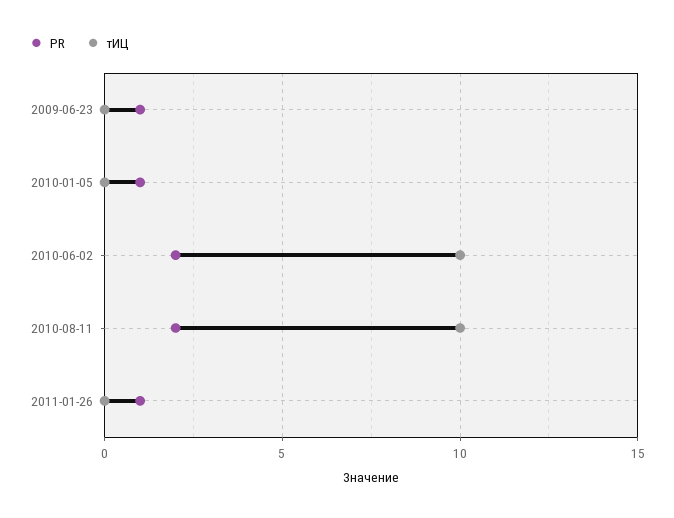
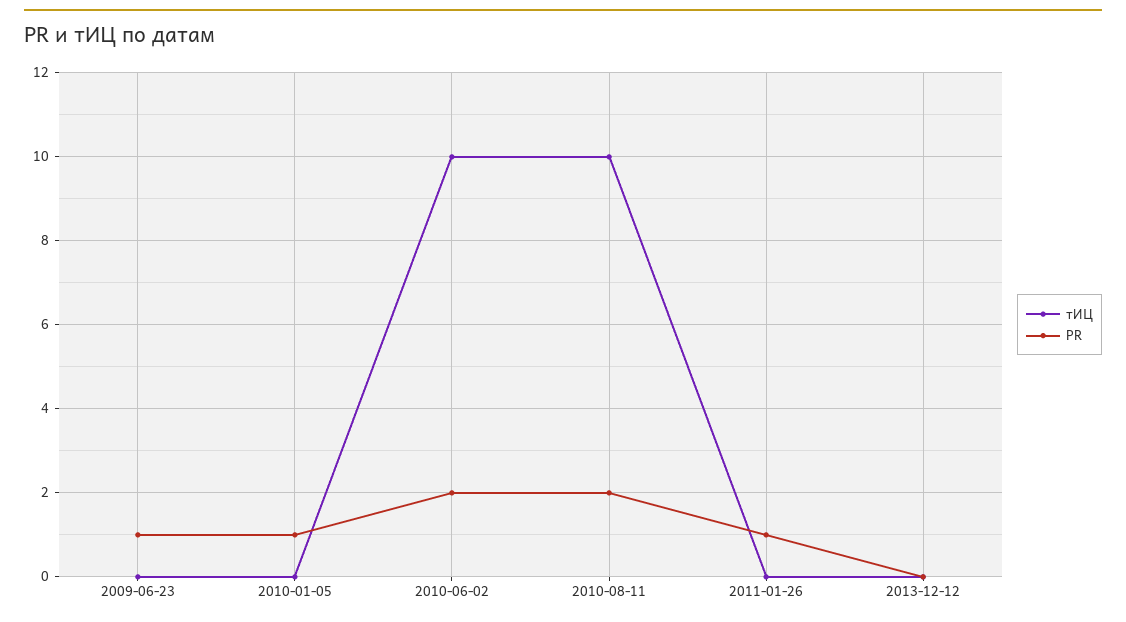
тИЦ, 2013-12-12: none -> 0
PR, 2013-12-12: none -> 0

